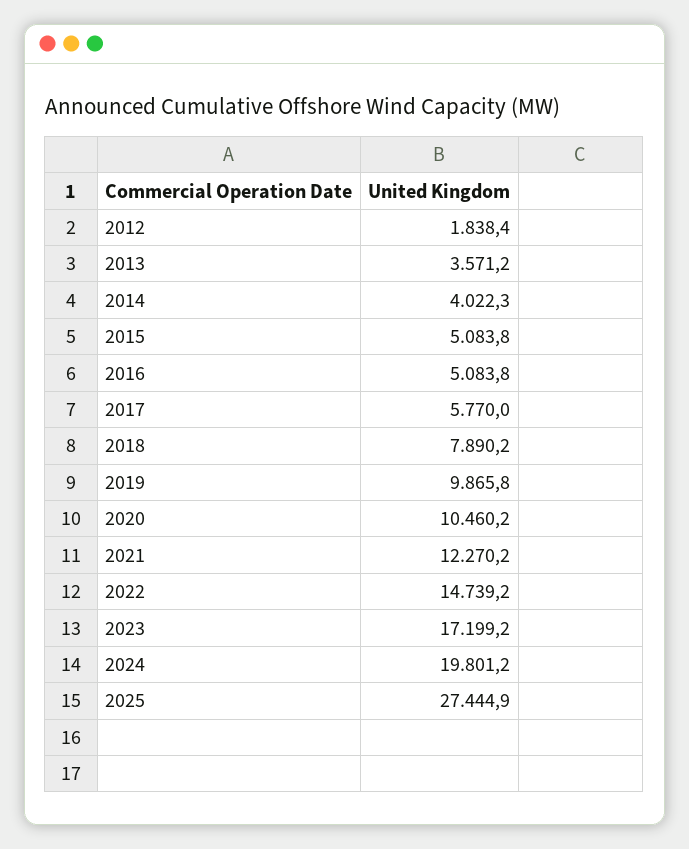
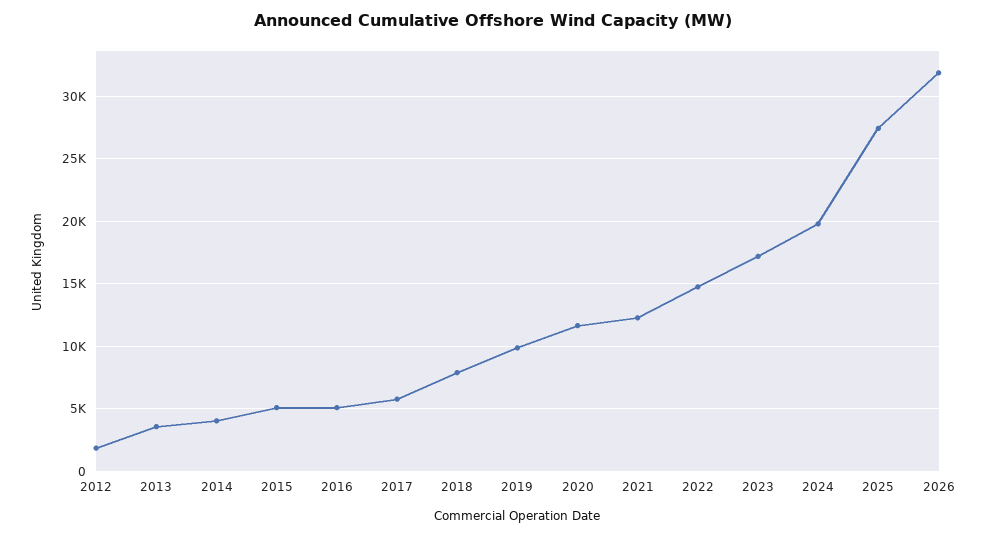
2020: 10460.2 -> 11500
2026: none -> 32000

